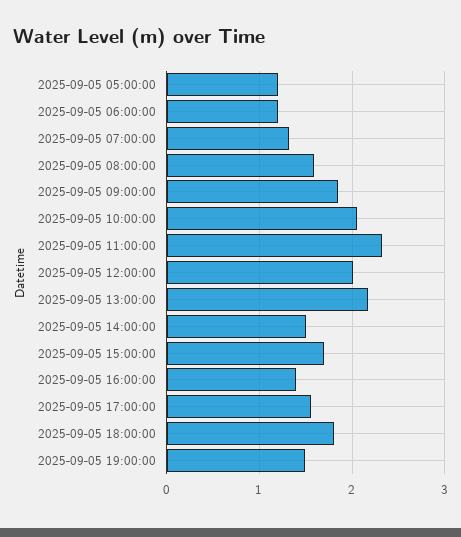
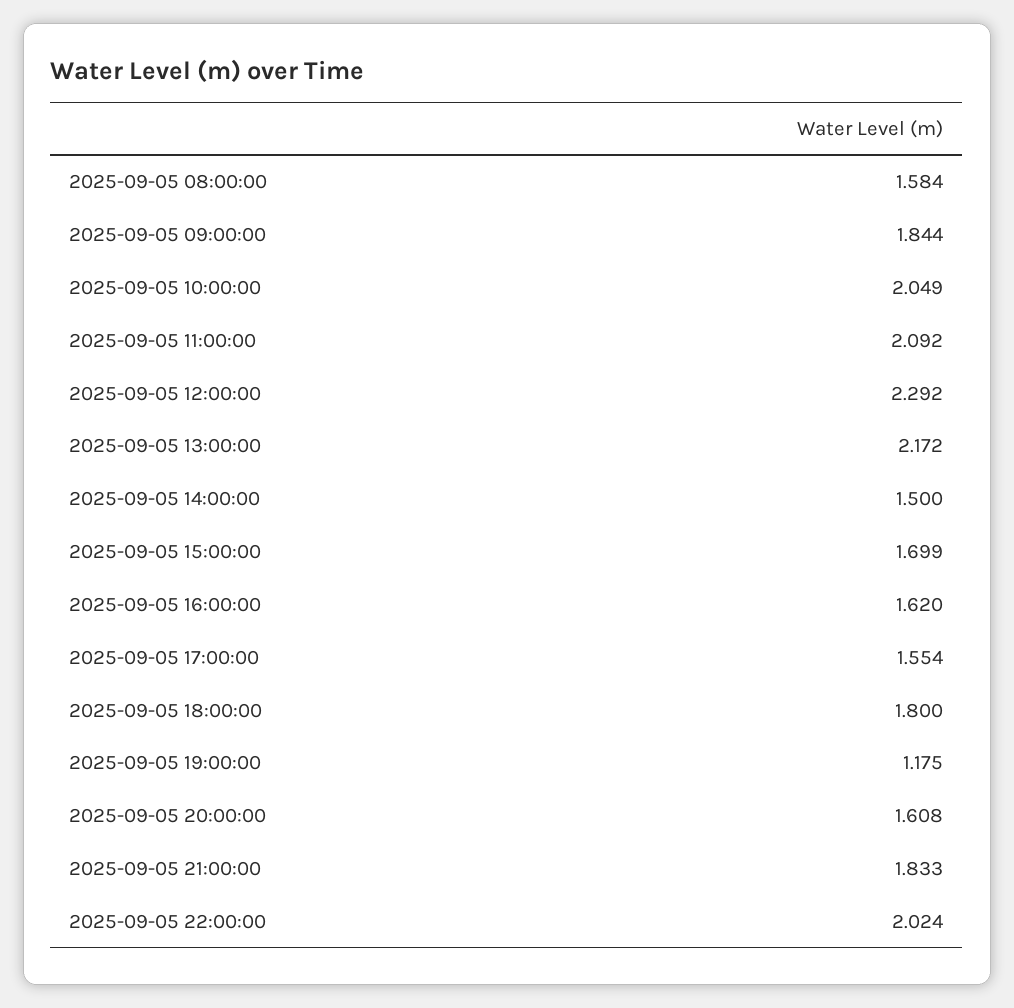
2025-09-05 05:00:00: 1.2 -> none
2025-09-05 06:00:00: 1.2 -> none
2025-09-05 07:00:00: 1.3 -> none
2025-09-05 11:00:00: 2.3 -> 2.092
2025-09-05 12:00:00: 2 -> 2.292
2025-09-05 16:00:00: 1.4 -> 1.62
2025-09-05 19:00:00: 1.5 -> 1.175
2025-09-05 20:00:00: none -> 1.608
2025-09-05 21:00:00: none -> 1.833
2025-09-05 22:00:00: none -> 2.024

